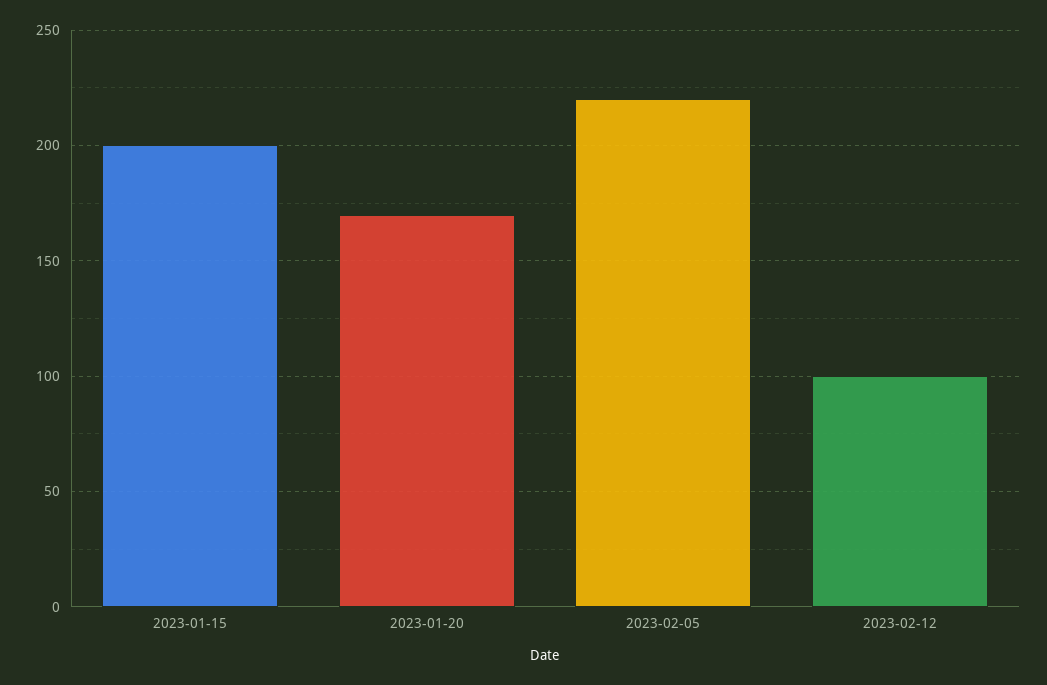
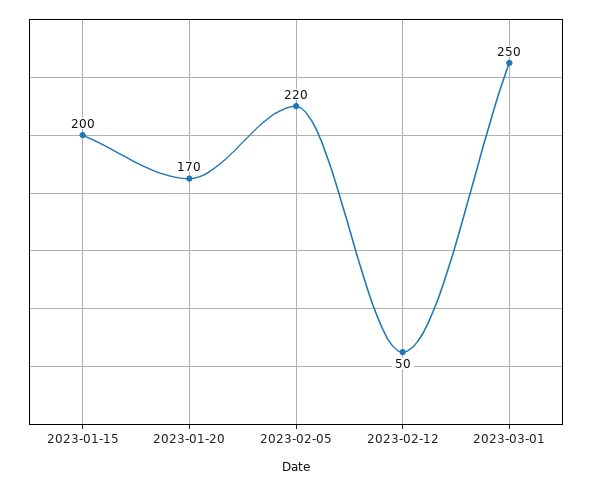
2023-02-12: 100 -> 50
2023-03-01: none -> 250

